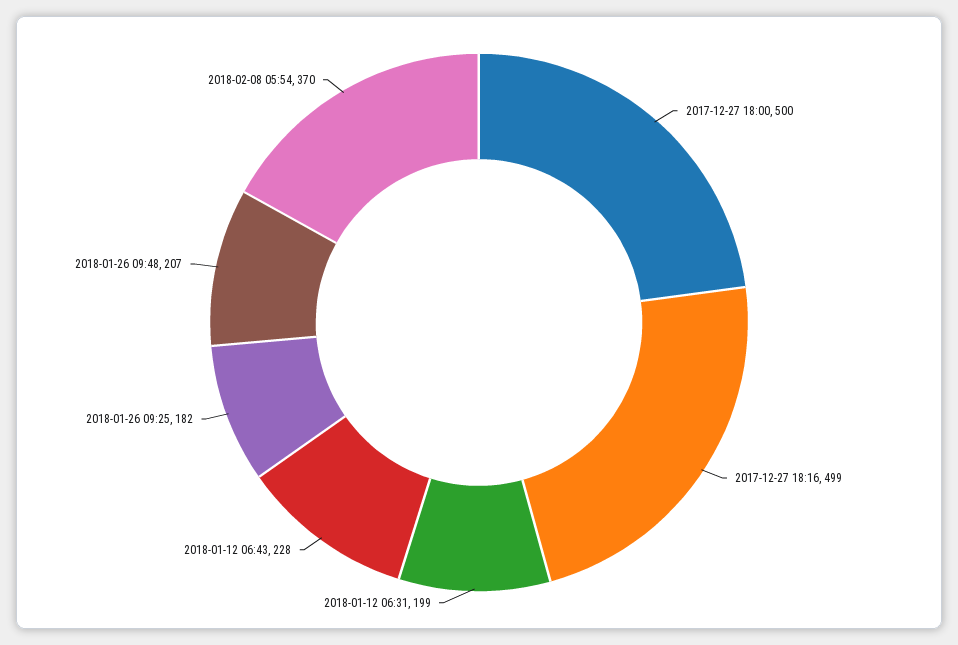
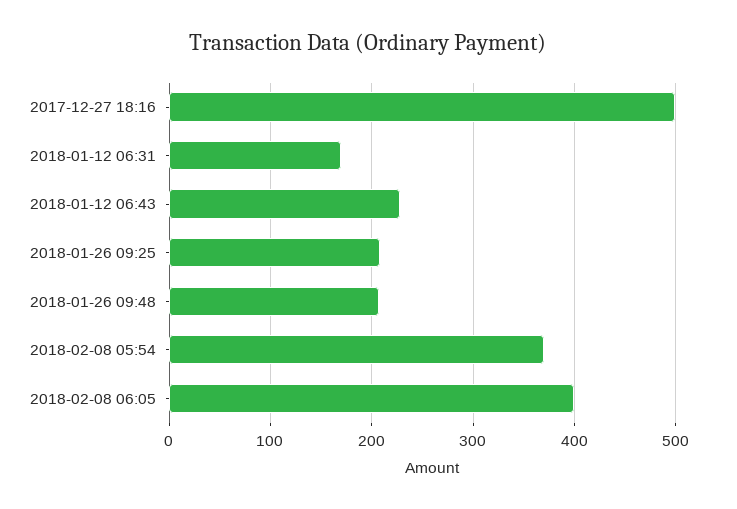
2017-12-27 18:00: 500 -> none
2018-01-12 06:31: 199 -> 170
2018-01-26 09:25: 182 -> 210
2018-02-08 06:05: none -> 400

